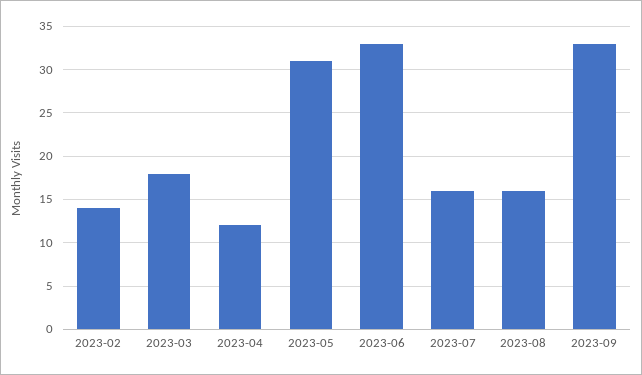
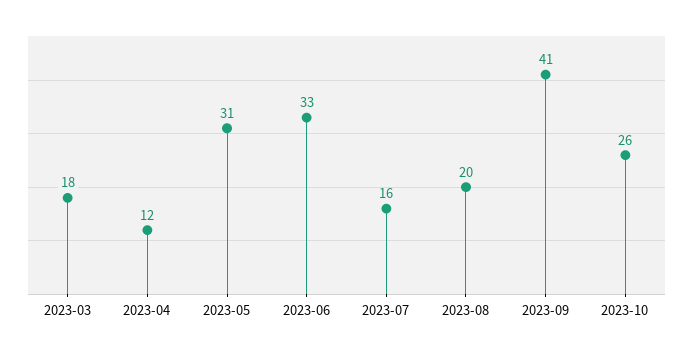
2023-02: 14 -> none
2023-08: 16 -> 20
2023-09: 33 -> 41
2023-10: none -> 26

